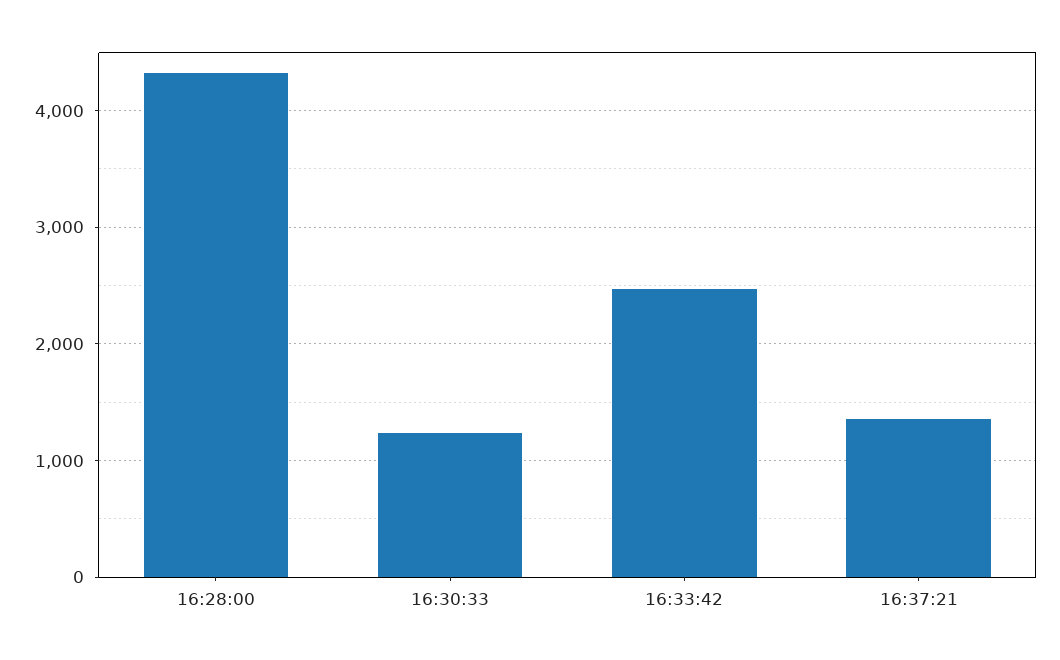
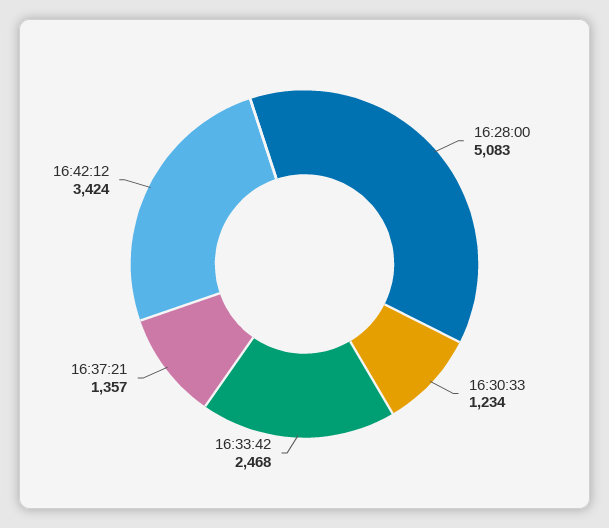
16:28:00: 4300 -> 5083
16:42:12: none -> 3424

